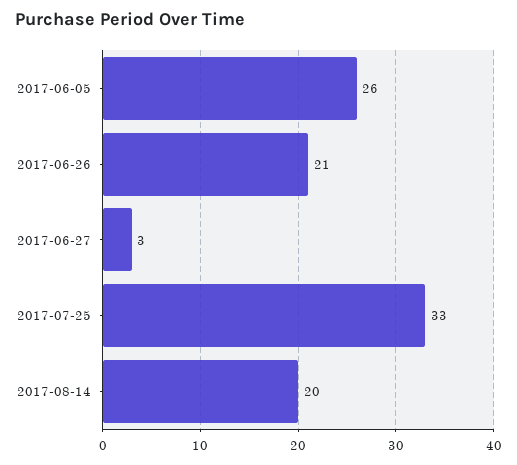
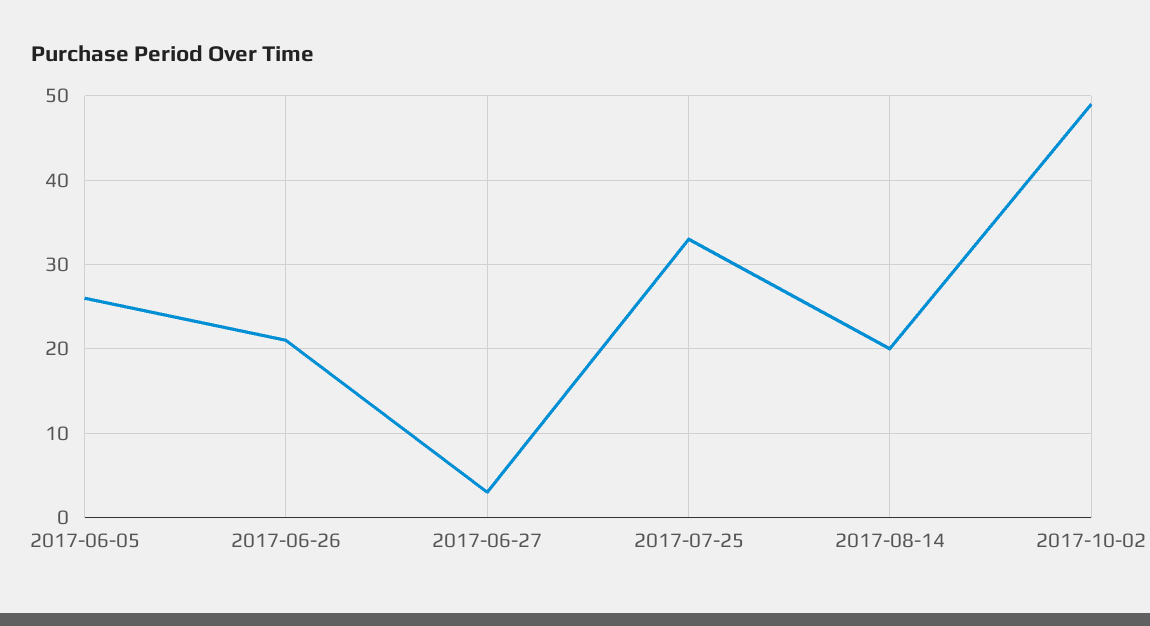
2017-10-02: none -> 49

